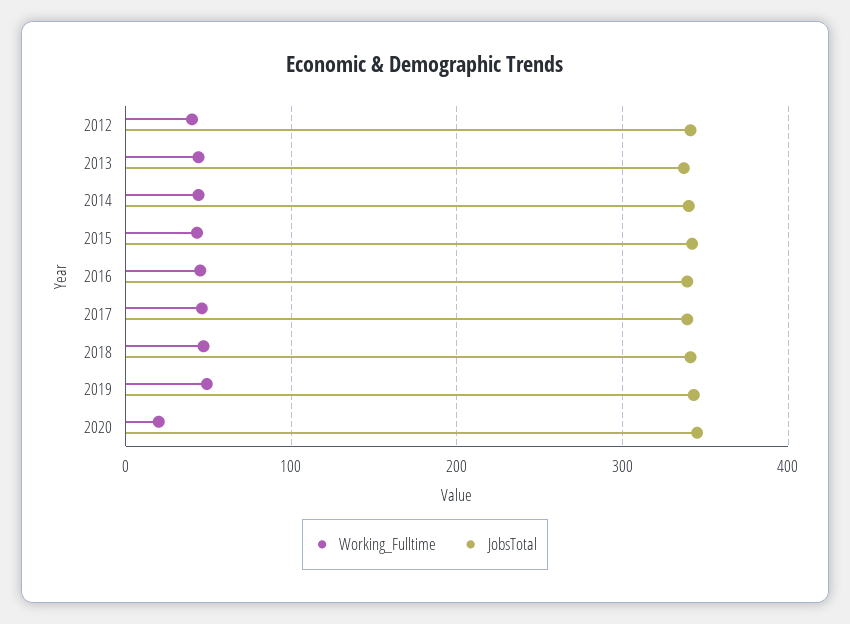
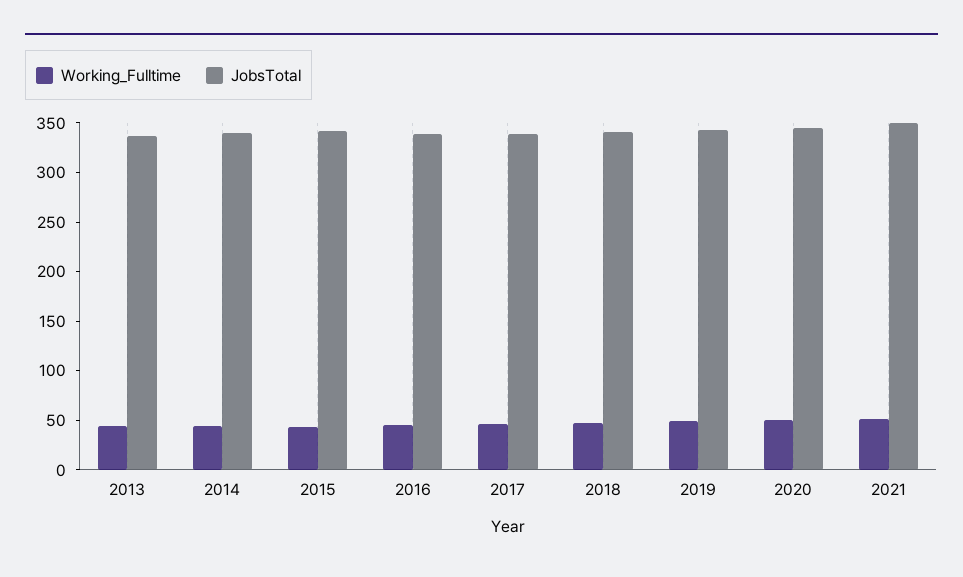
Working_Fulltime, 2012: 40 -> none
JobsTotal, 2012: 340 -> none
Working_Fulltime, 2020: 20 -> 50
Working_Fulltime, 2021: none -> 50
JobsTotal, 2021: none -> 350

